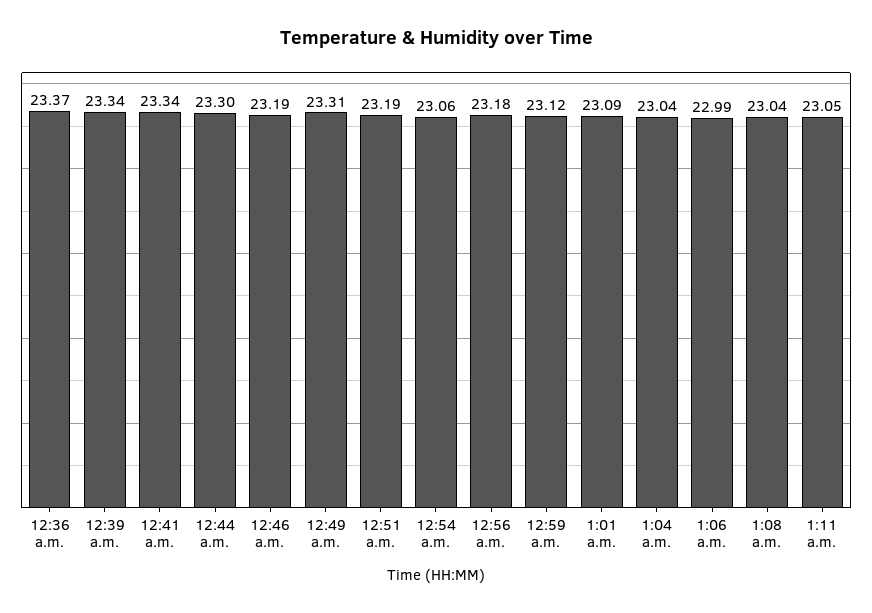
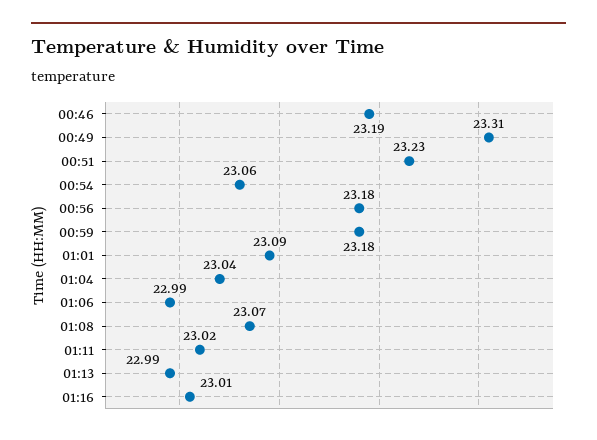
12:36 a.m.: 23.37 -> none
12:39 a.m.: 23.34 -> none
12:41 a.m.: 23.34 -> none
12:44 a.m.: 23.3 -> none
12:51 a.m.: 23.19 -> 23.23
12:59 a.m.: 23.12 -> 23.18
1:08 a.m.: 23.04 -> 23.07
1:11 a.m.: 23.05 -> 23.02
01:13: none -> 22.99
01:16: none -> 23.01

